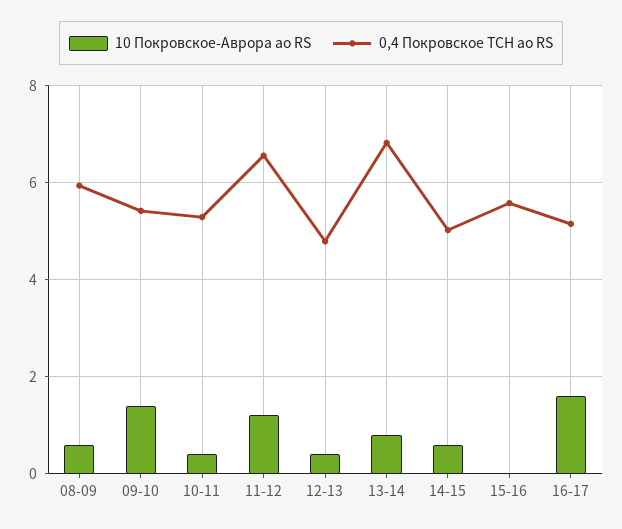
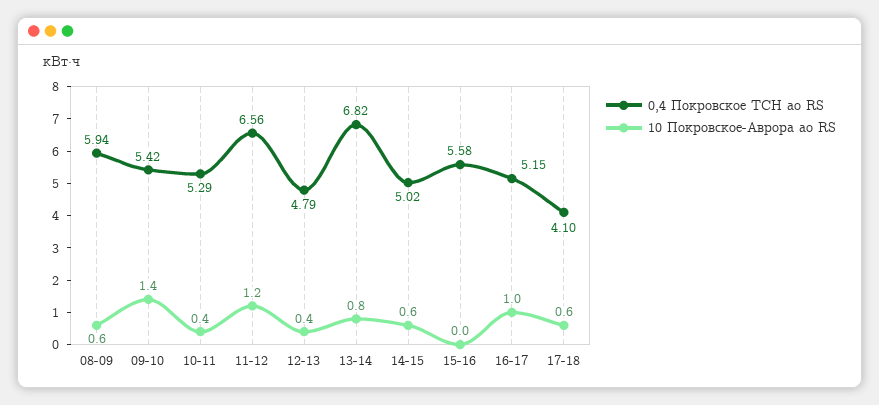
10 Покровское-Аврора ао RS, 16-17: 1.6 -> 1
0,4 Покровское ТСН ао RS, 17-18: none -> 4.1
10 Покровское-Аврора ао RS, 17-18: none -> 0.6

